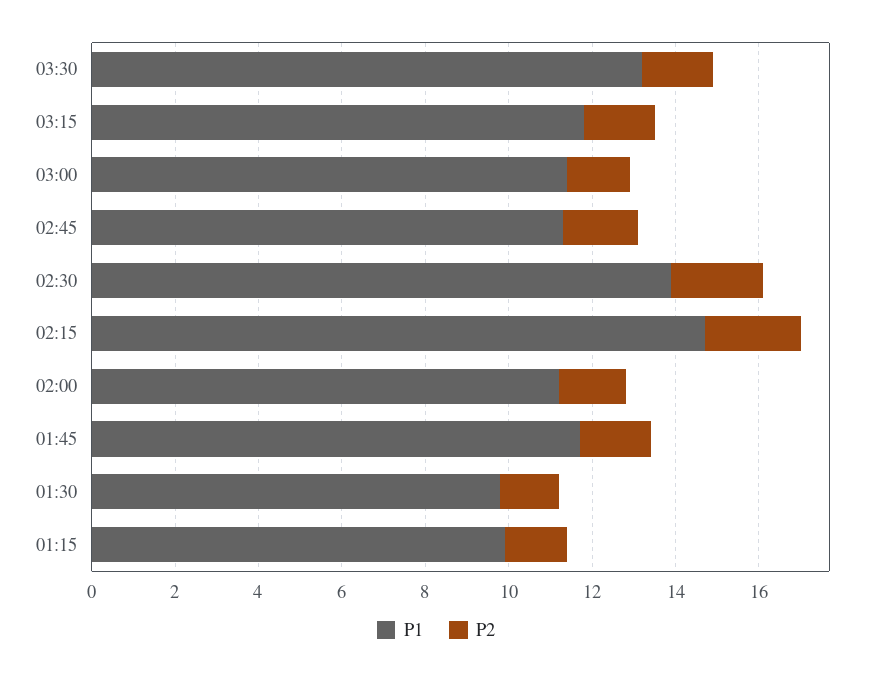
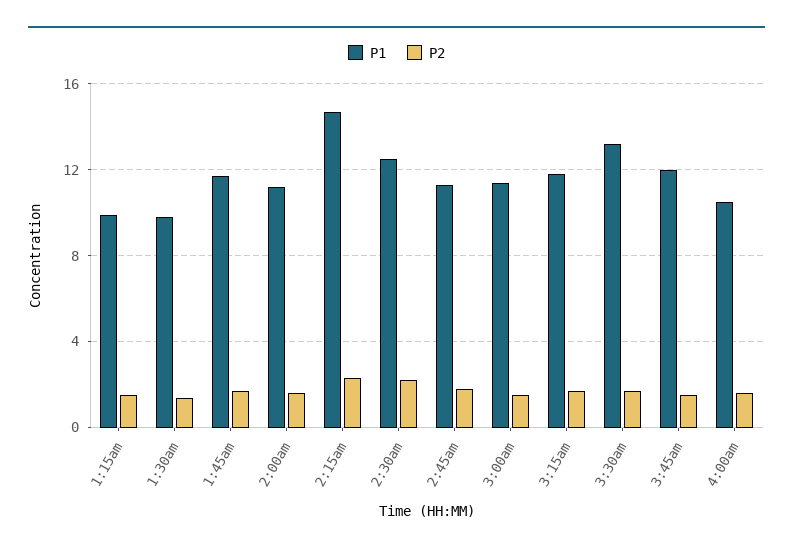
P1, 02:30: 14 -> 12.5
P1, 3:45am: none -> 12
P2, 3:45am: none -> 1.5
P1, 4:00am: none -> 10.5
P2, 4:00am: none -> 1.5

